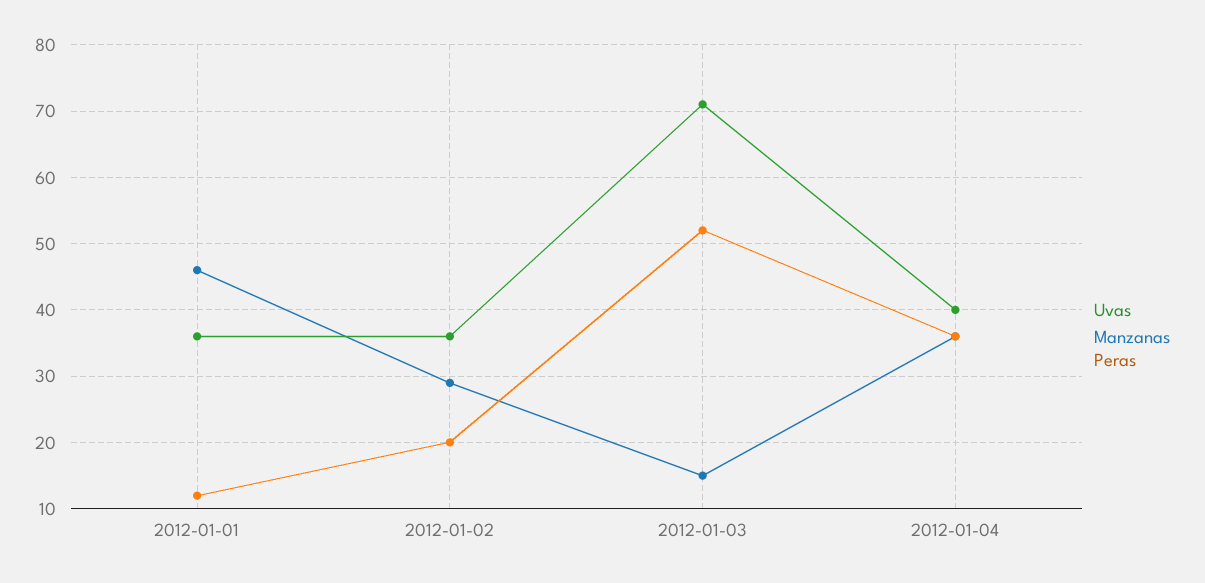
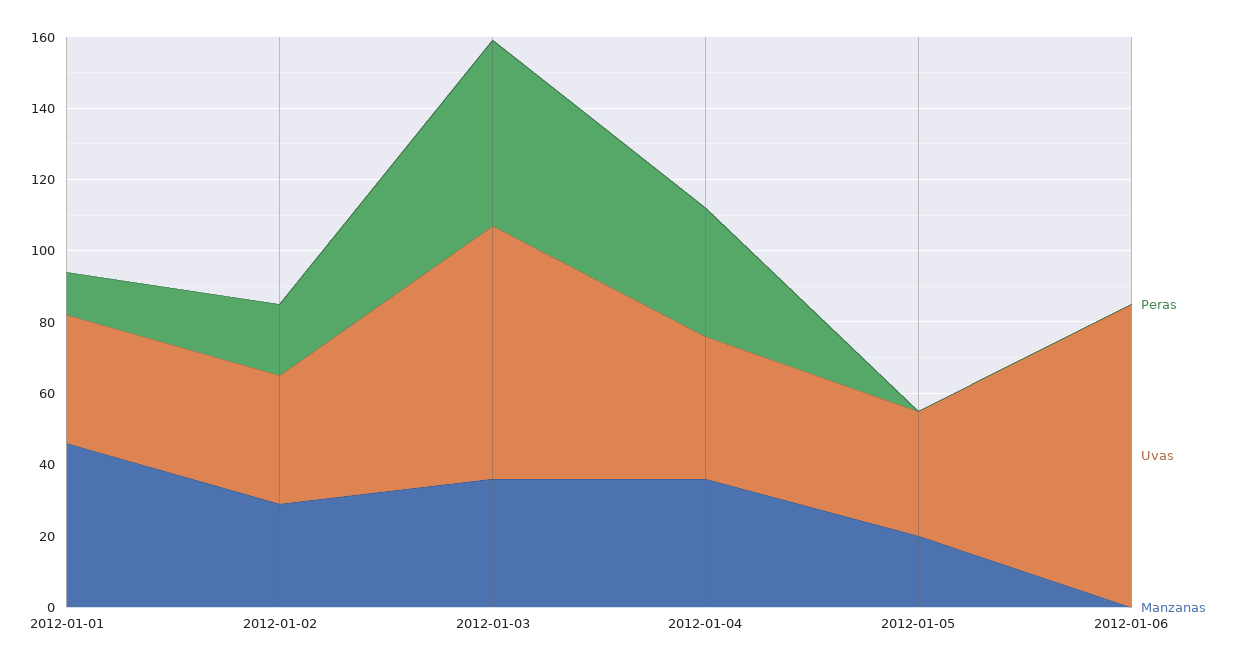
Manzanas, 2012-01-03: 15 -> 35
Peras, 2012-01-05: none -> 0
Uvas, 2012-01-05: none -> 35
Manzanas, 2012-01-05: none -> 20
Peras, 2012-01-06: none -> 0
Uvas, 2012-01-06: none -> 85
Manzanas, 2012-01-06: none -> 0

